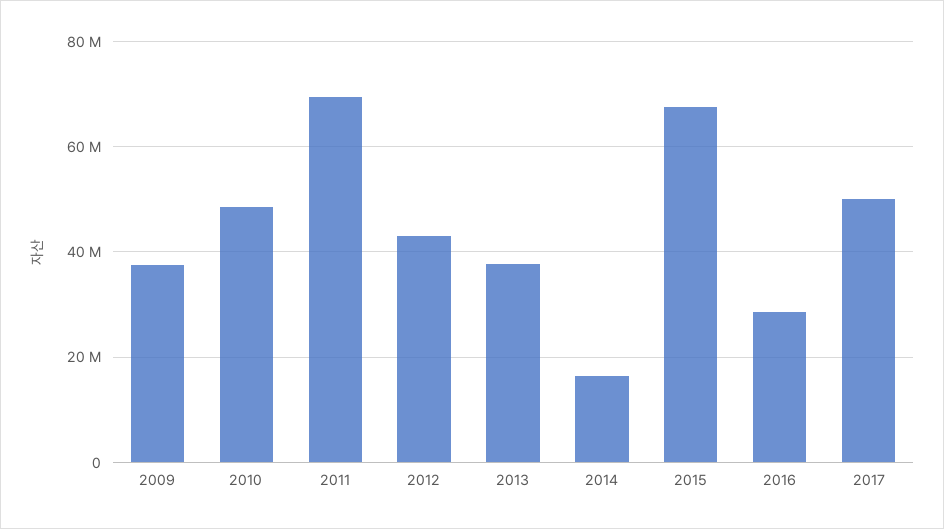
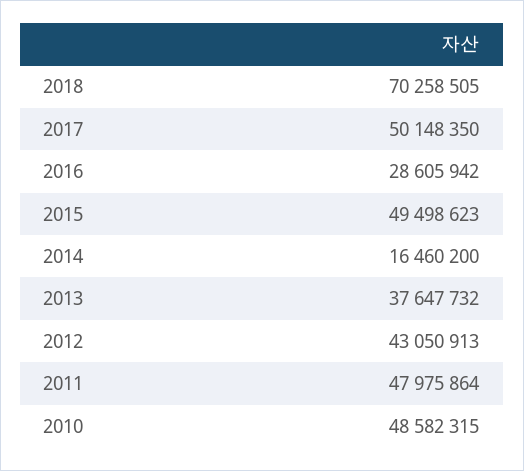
2009: 38000000 -> none
2011: 70000000 -> 47975864
2015: 68000000 -> 49498623
2018: none -> 70258505

